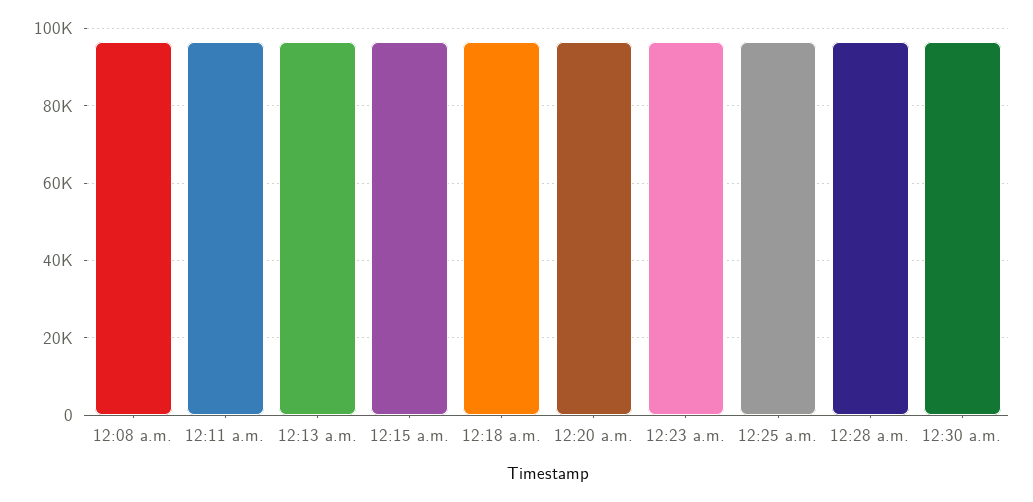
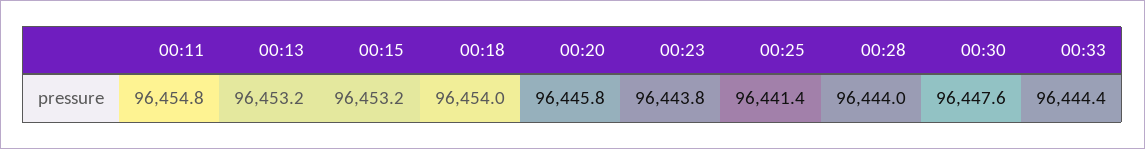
12:08 a.m.: 96000 -> none
00:33: none -> 96444.4

